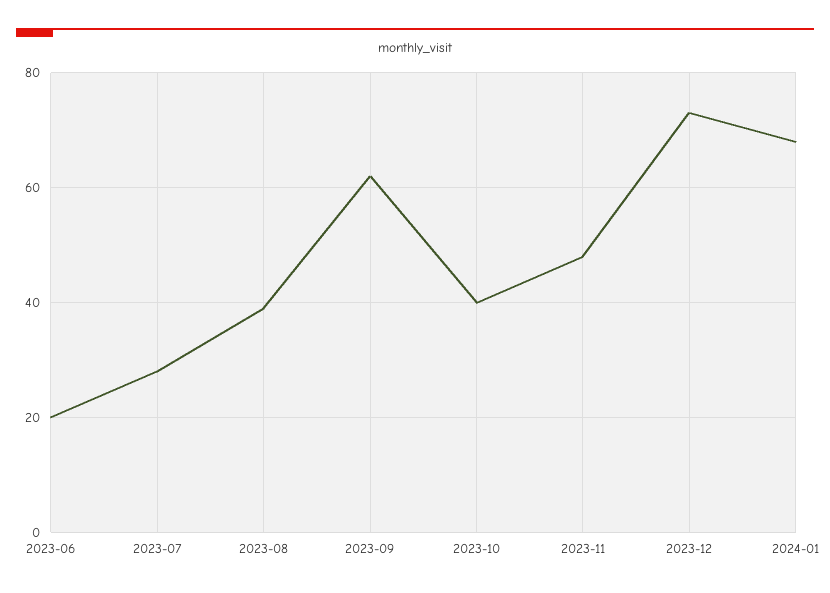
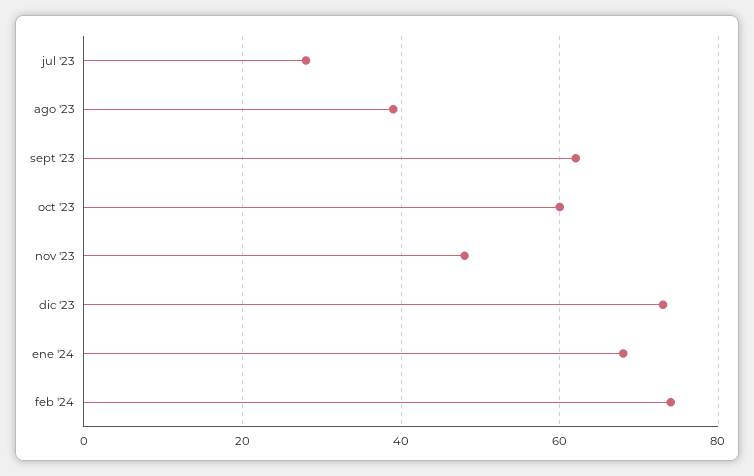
2023-06: 20 -> none
2023-10: 40 -> 60
feb '24: none -> 75

